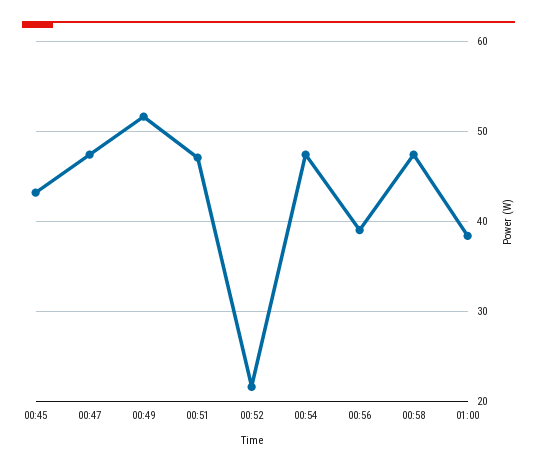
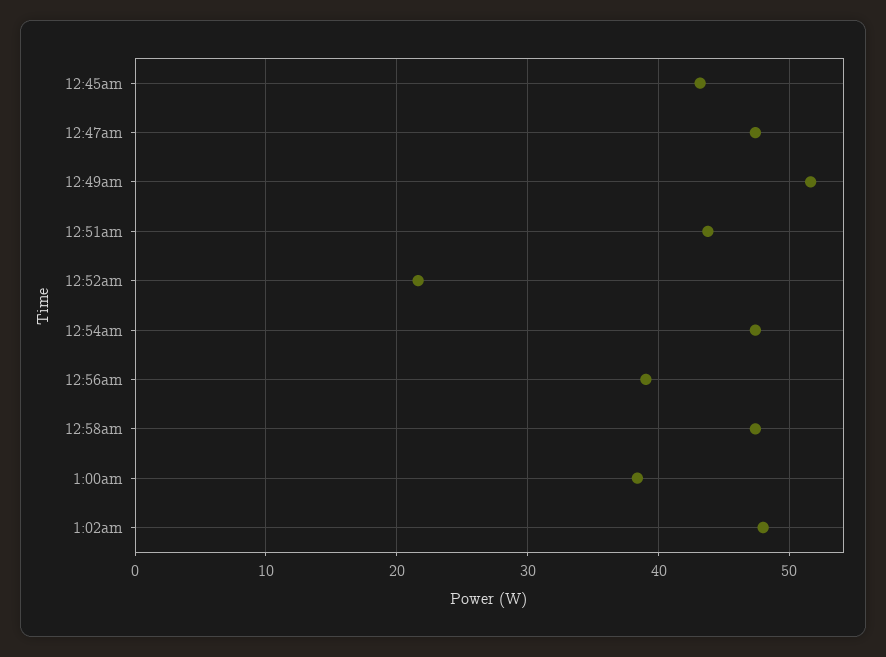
00:51: 47 -> 44
1:02am: none -> 48

